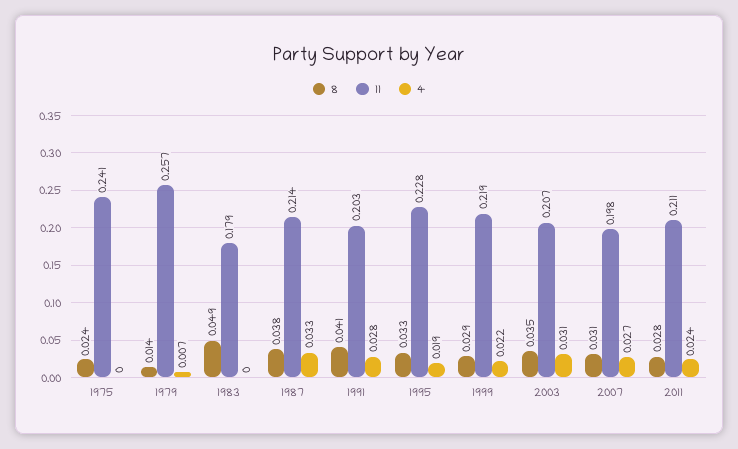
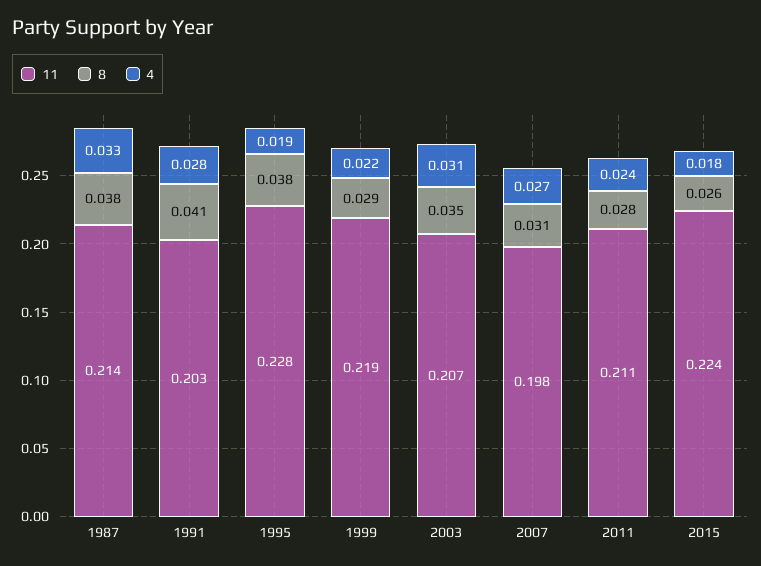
8, 1975: 0.024 -> none
11, 1975: 0.241 -> none
4, 1975: 0 -> none
8, 1979: 0.014 -> none
11, 1979: 0.257 -> none
4, 1979: 0.007 -> none
8, 1983: 0.049 -> none
11, 1983: 0.179 -> none
4, 1983: 0 -> none
8, 1995: 0.033 -> 0.038
11, 2015: none -> 0.224
8, 2015: none -> 0.026
4, 2015: none -> 0.018

